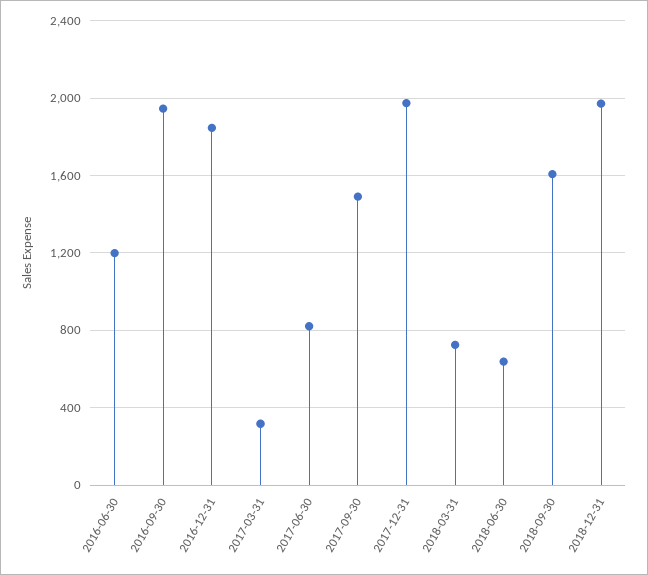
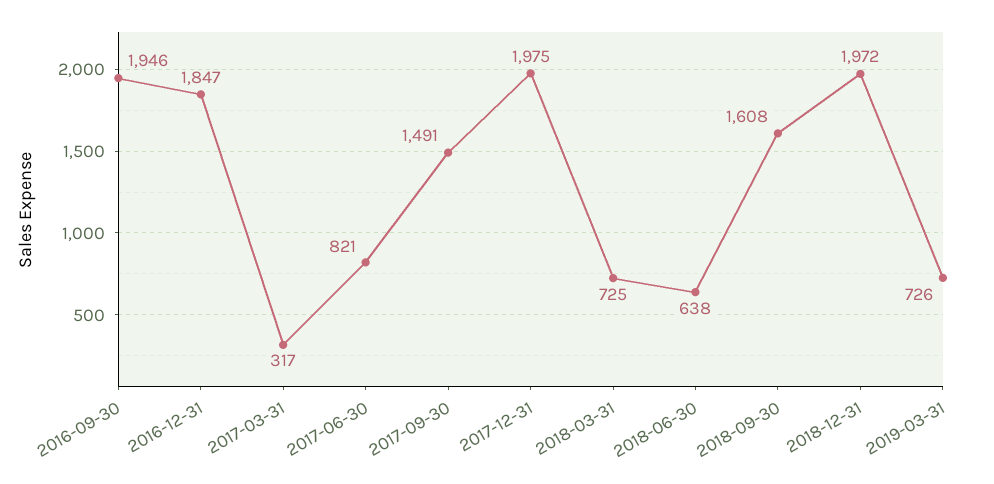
2016-06-30: 1200 -> none
2019-03-31: none -> 726

